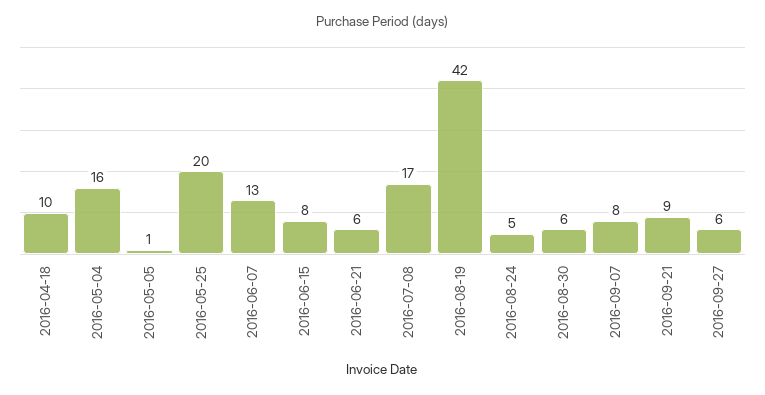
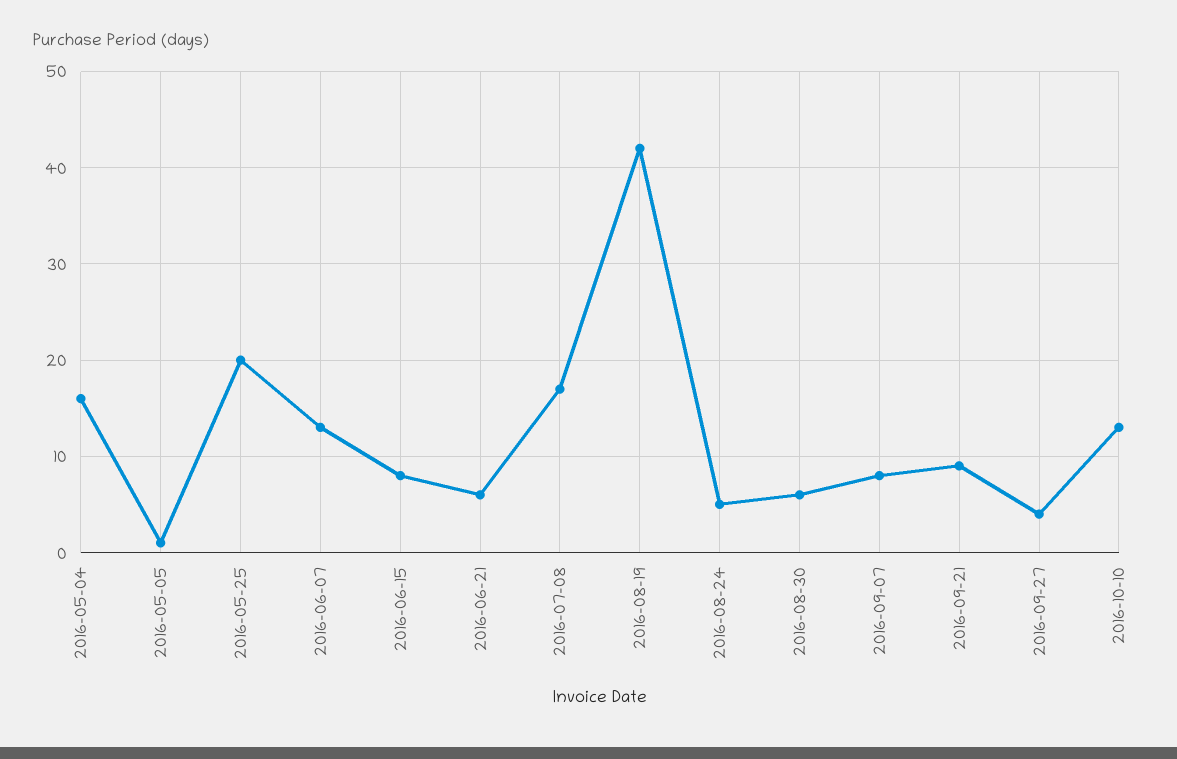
2016-04-18: 10 -> none
2016-09-27: 6 -> 4
2016-10-10: none -> 13

